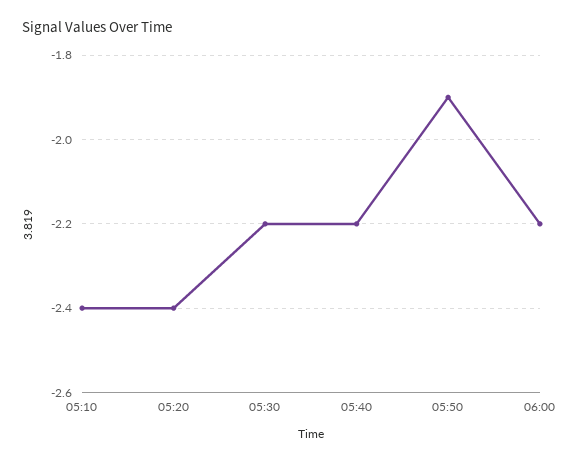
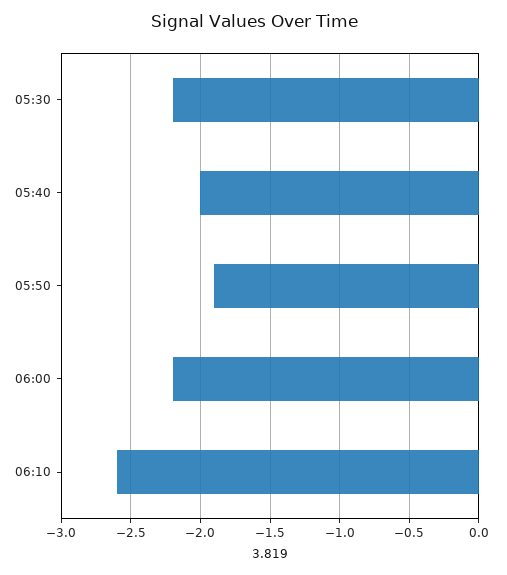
05:10: -2.4 -> none
05:20: -2.4 -> none
05:40: -2.2 -> -2
06:10: none -> -2.6

